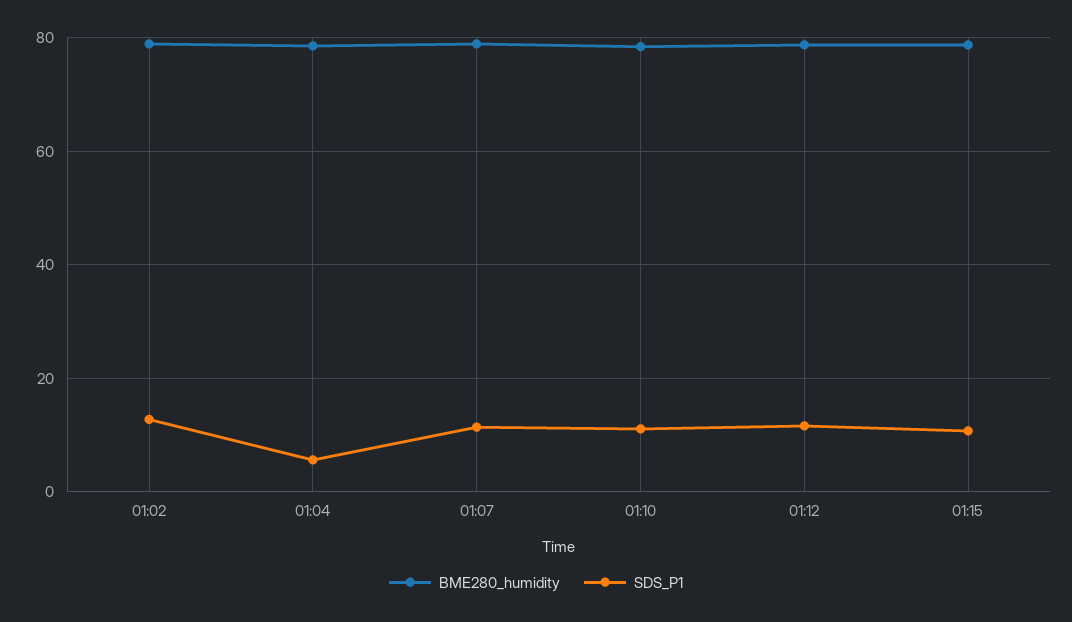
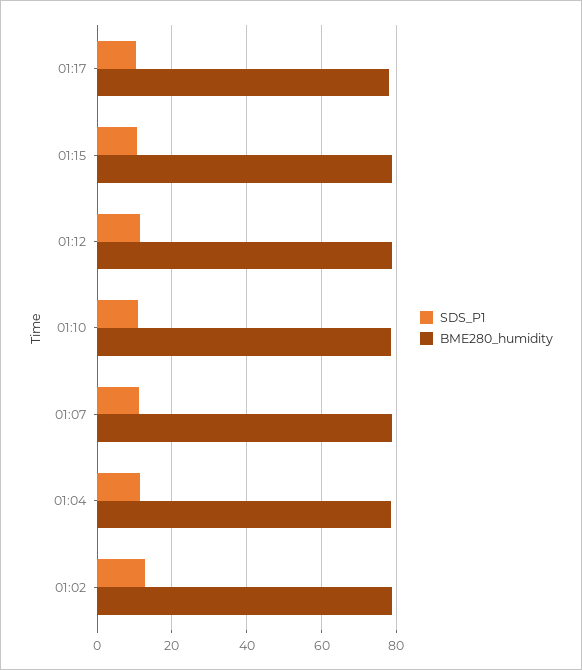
SDS_P1, 01:04: 6 -> 12
SDS_P1, 01:17: none -> 10
BME280_humidity, 01:17: none -> 78

